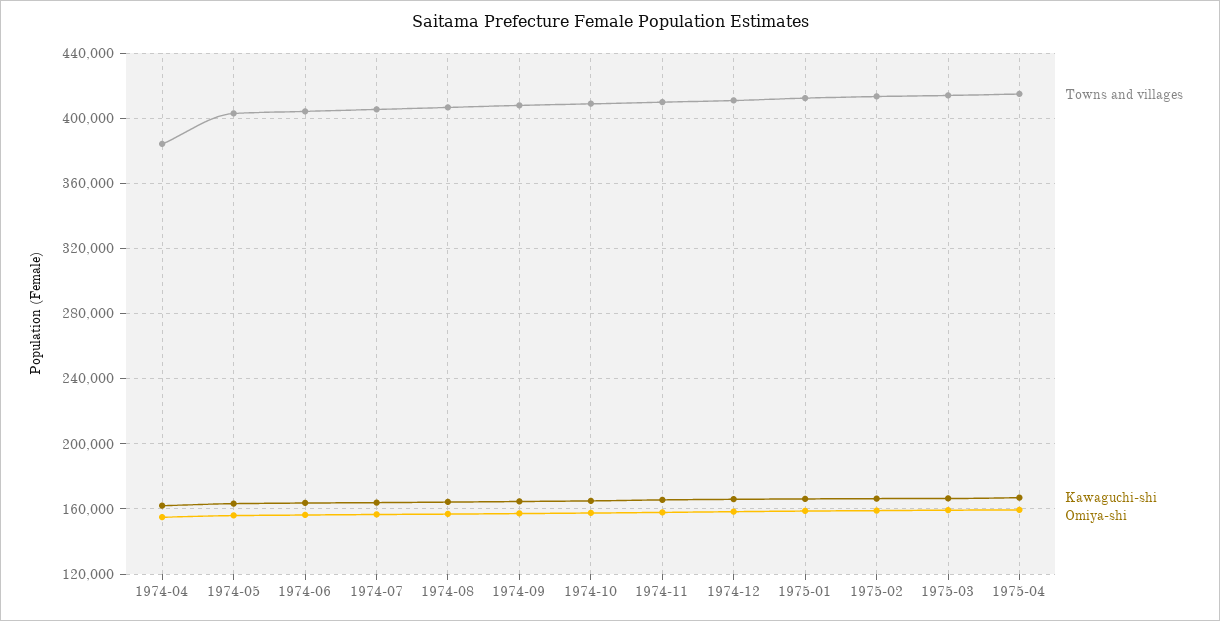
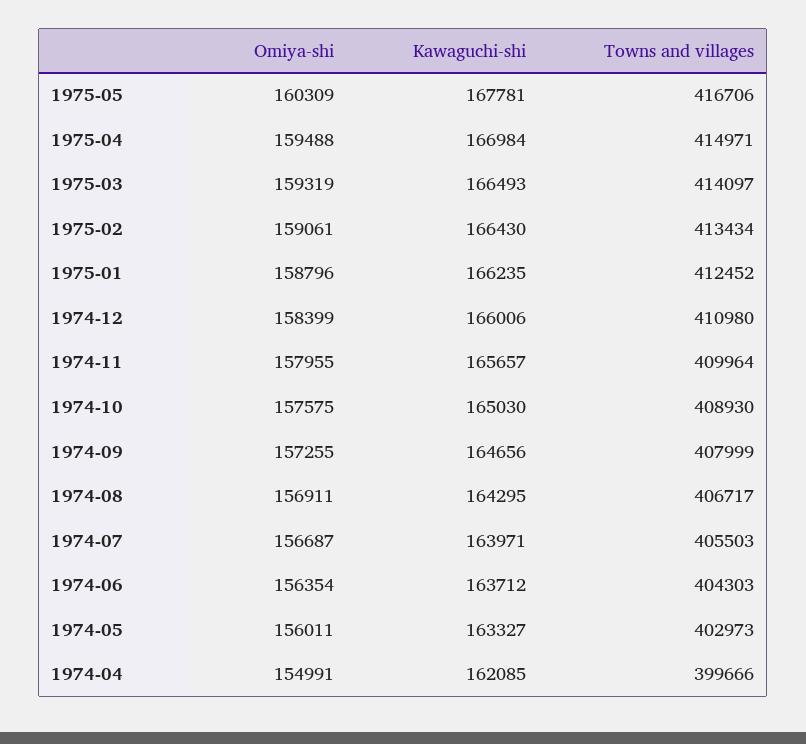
Towns and villages, 1974-04: 385000 -> 399666
Omiya-shi, 1975-05: none -> 160309
Kawaguchi-shi, 1975-05: none -> 167781
Towns and villages, 1975-05: none -> 416706

